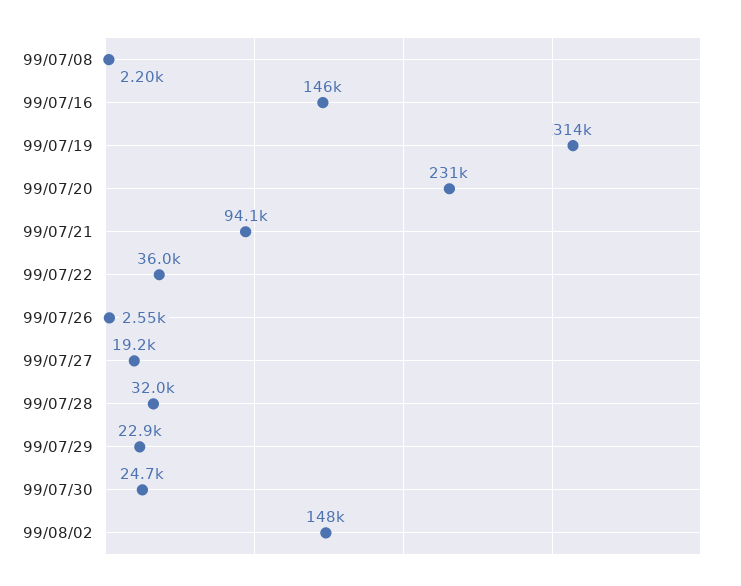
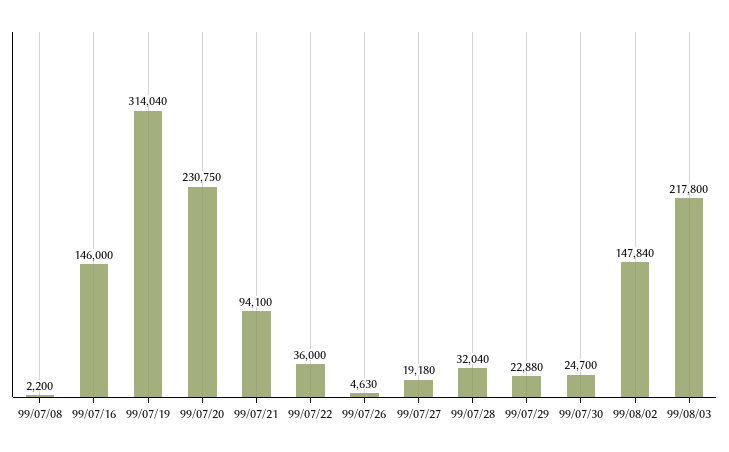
99/07/26: 2550 -> 4630
99/08/03: none -> 217800

